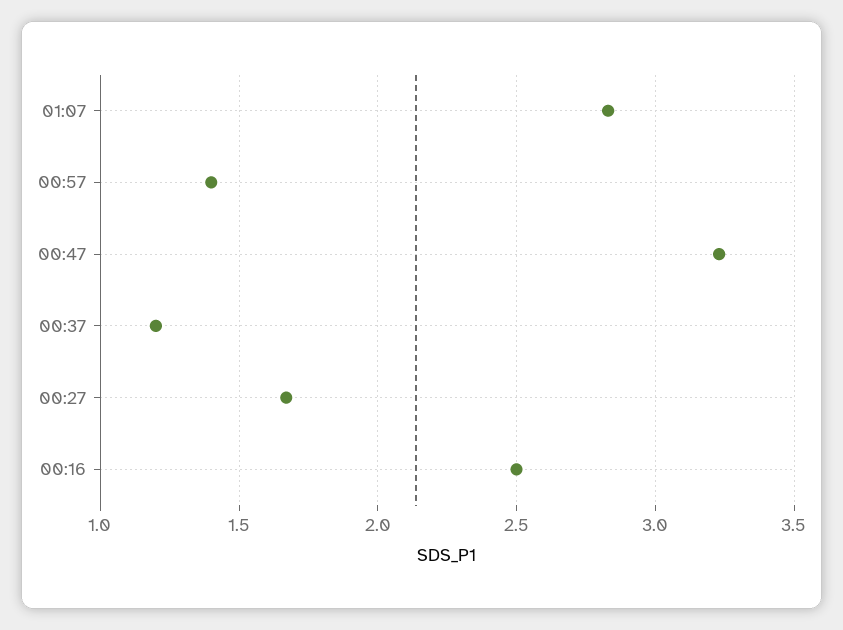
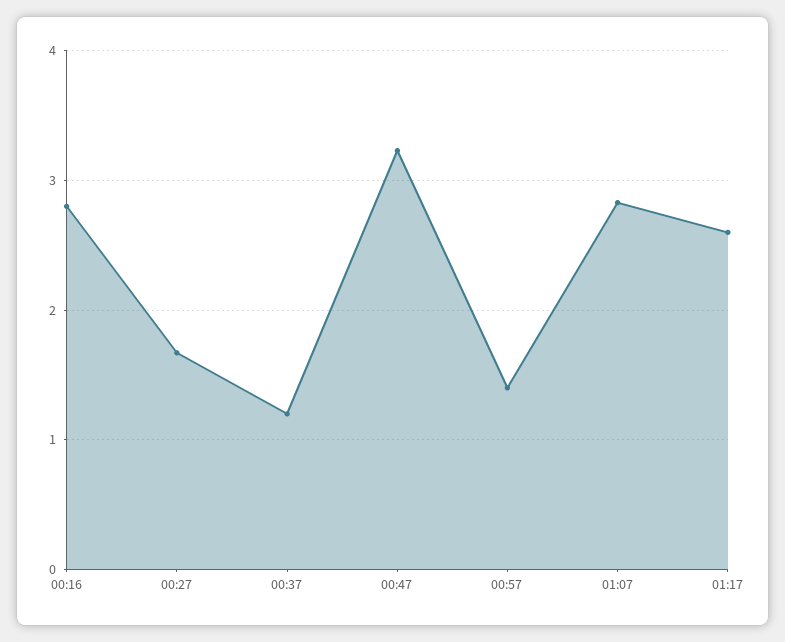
00:16: 2.5 -> 2.8
01:17: none -> 2.6

